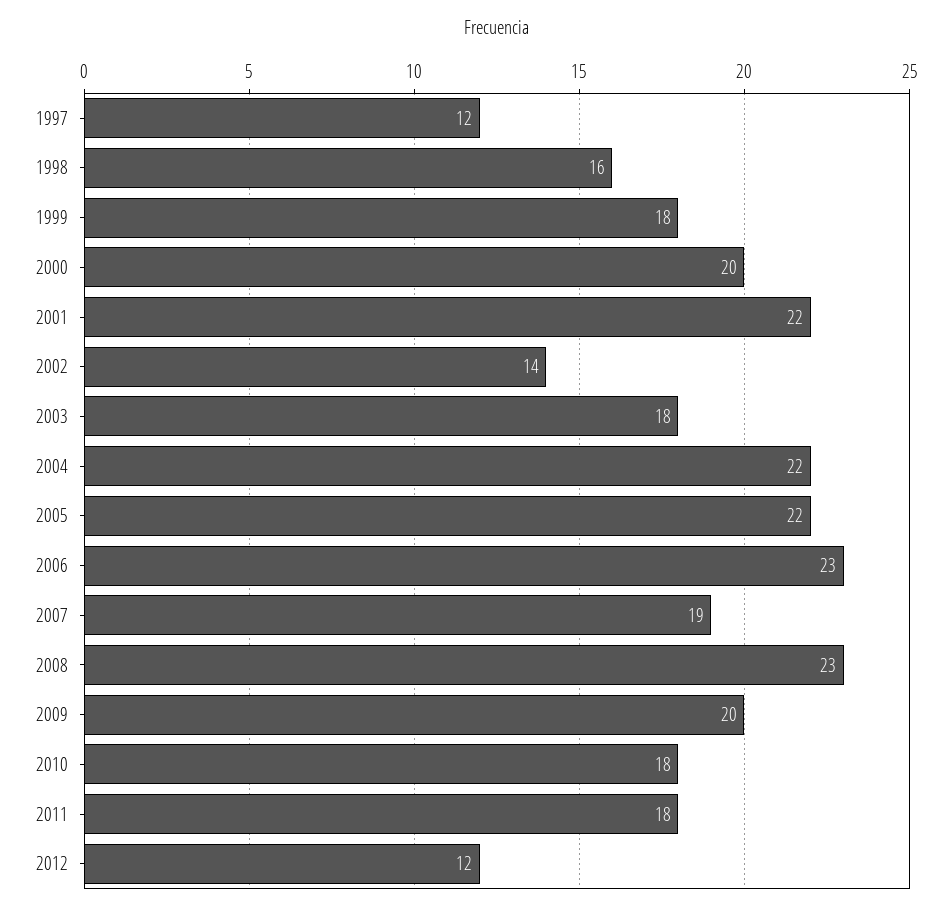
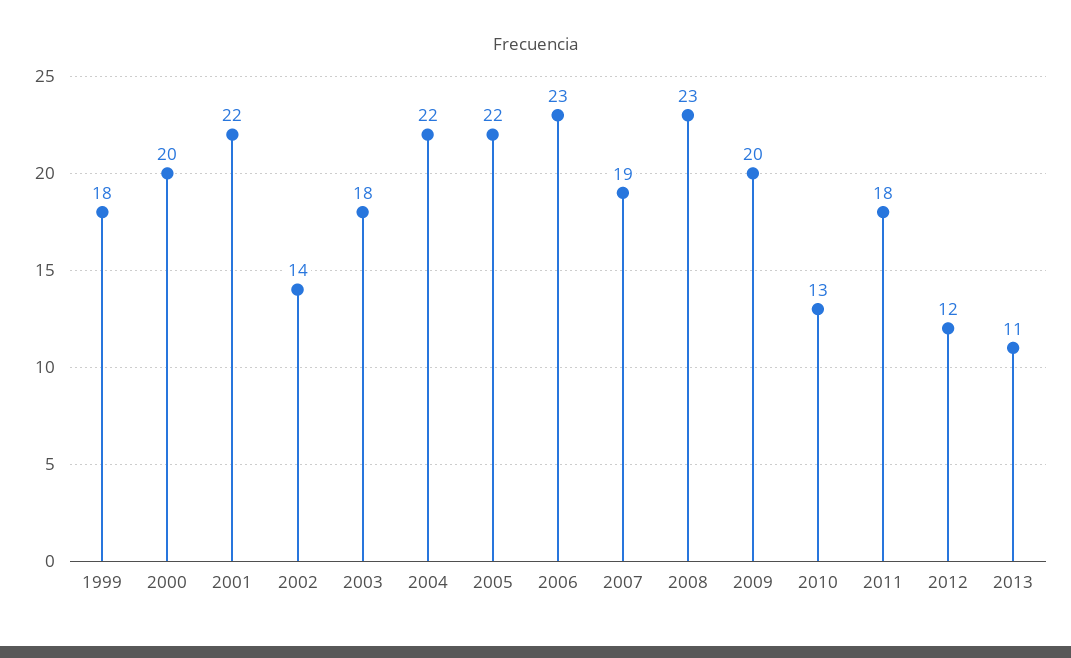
1997: 12 -> none
1998: 16 -> none
2010: 18 -> 13
2013: none -> 11

